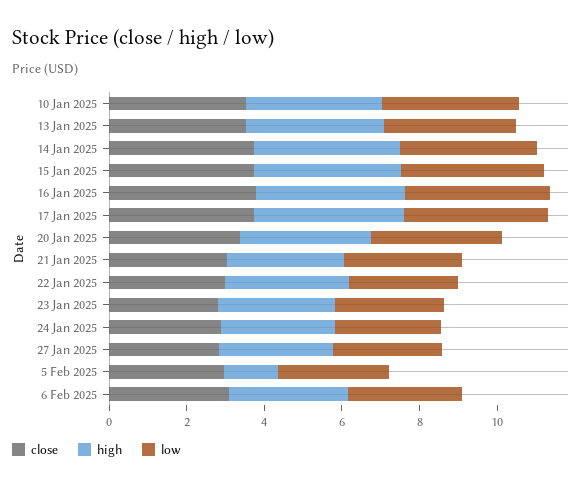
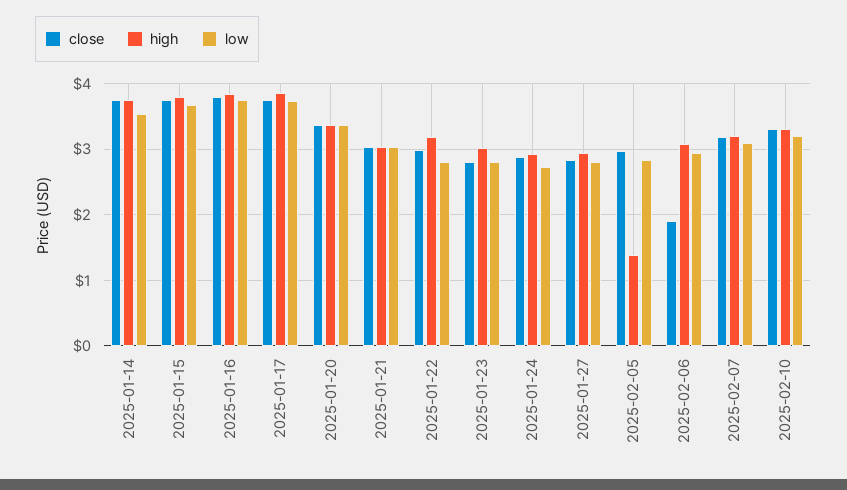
close, 10 Jan 2025: 3.5 -> none
high, 10 Jan 2025: 3.5 -> none
low, 10 Jan 2025: 3.5 -> none
close, 13 Jan 2025: 3.5 -> none
high, 13 Jan 2025: 3.5 -> none
low, 13 Jan 2025: 3.5 -> none
close, 6 Feb 2025: 3 -> 1.9
close, 2025-02-07: none -> 3.2
high, 2025-02-07: none -> 3.2
low, 2025-02-07: none -> 3.1
close, 2025-02-10: none -> 3.3
high, 2025-02-10: none -> 3.3
low, 2025-02-10: none -> 3.2

